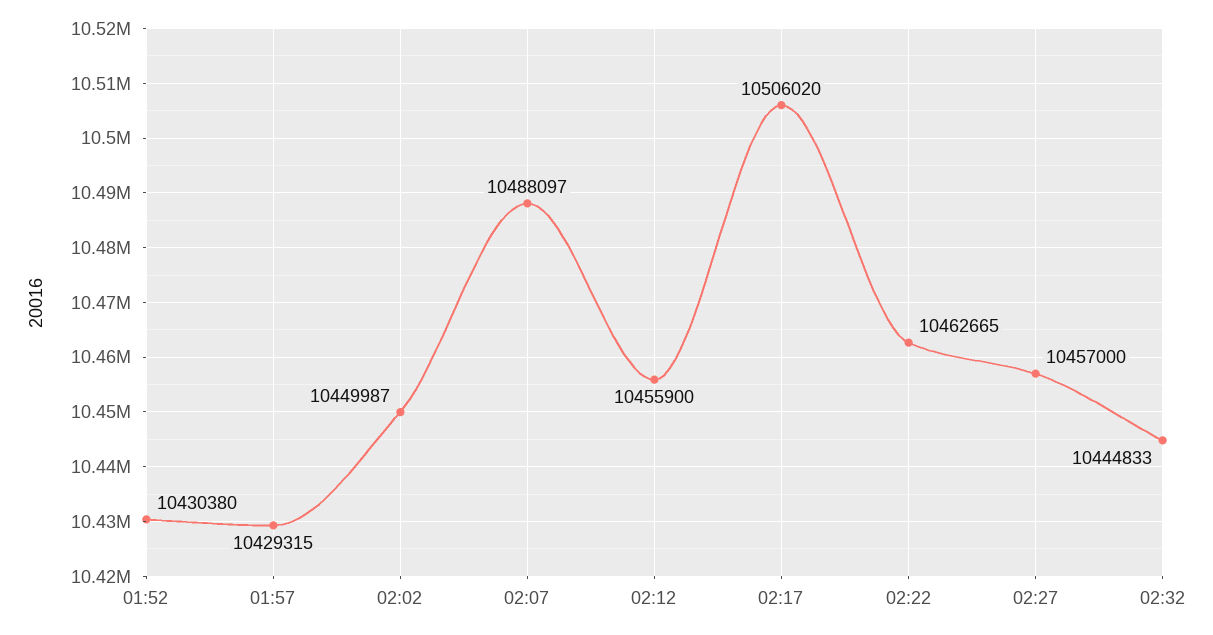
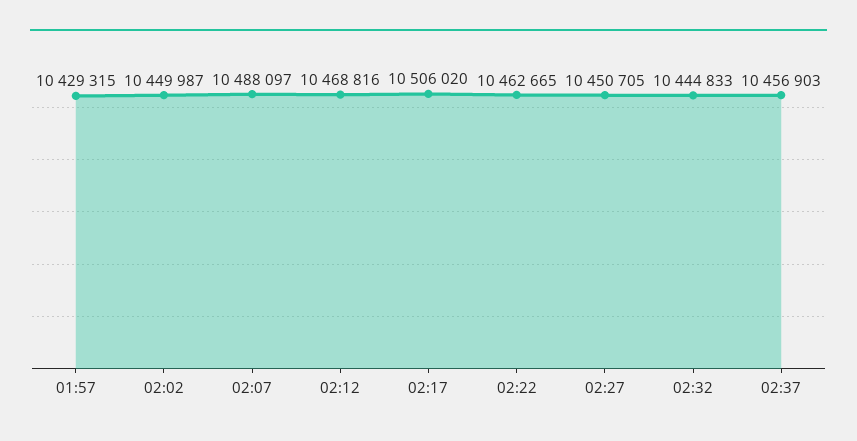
01:52: 10430380 -> none
02:12: 10455900 -> 10468816
02:27: 10457000 -> 10450705
02:37: none -> 10456903

